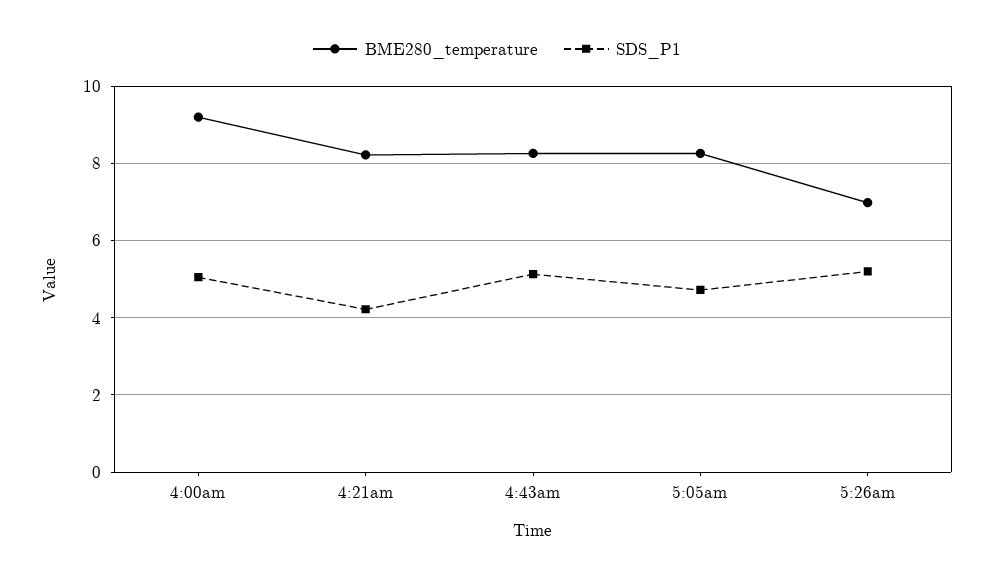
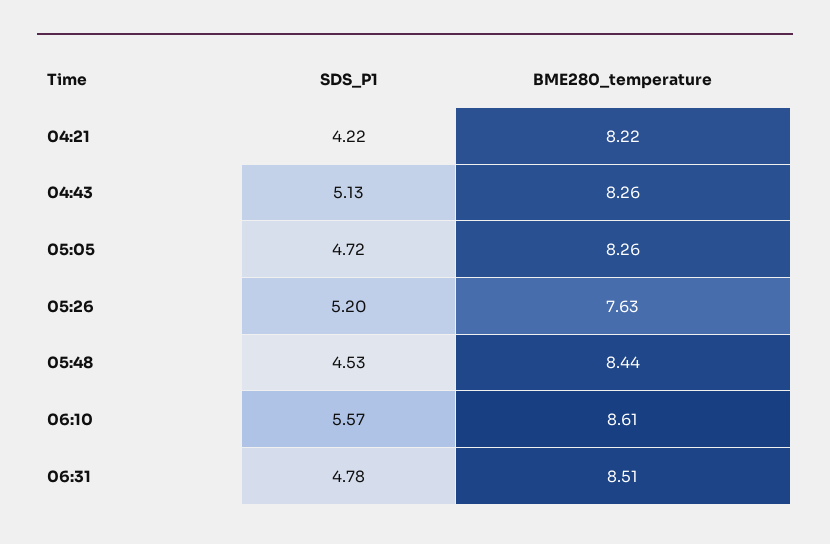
BME280_temperature, 4:00am: 9.2 -> none
SDS_P1, 4:00am: 5 -> none
BME280_temperature, 5:26am: 7 -> 7.63
SDS_P1, 05:48: none -> 4.53
BME280_temperature, 05:48: none -> 8.44
SDS_P1, 06:10: none -> 5.57
BME280_temperature, 06:10: none -> 8.61
SDS_P1, 06:31: none -> 4.78
BME280_temperature, 06:31: none -> 8.51

